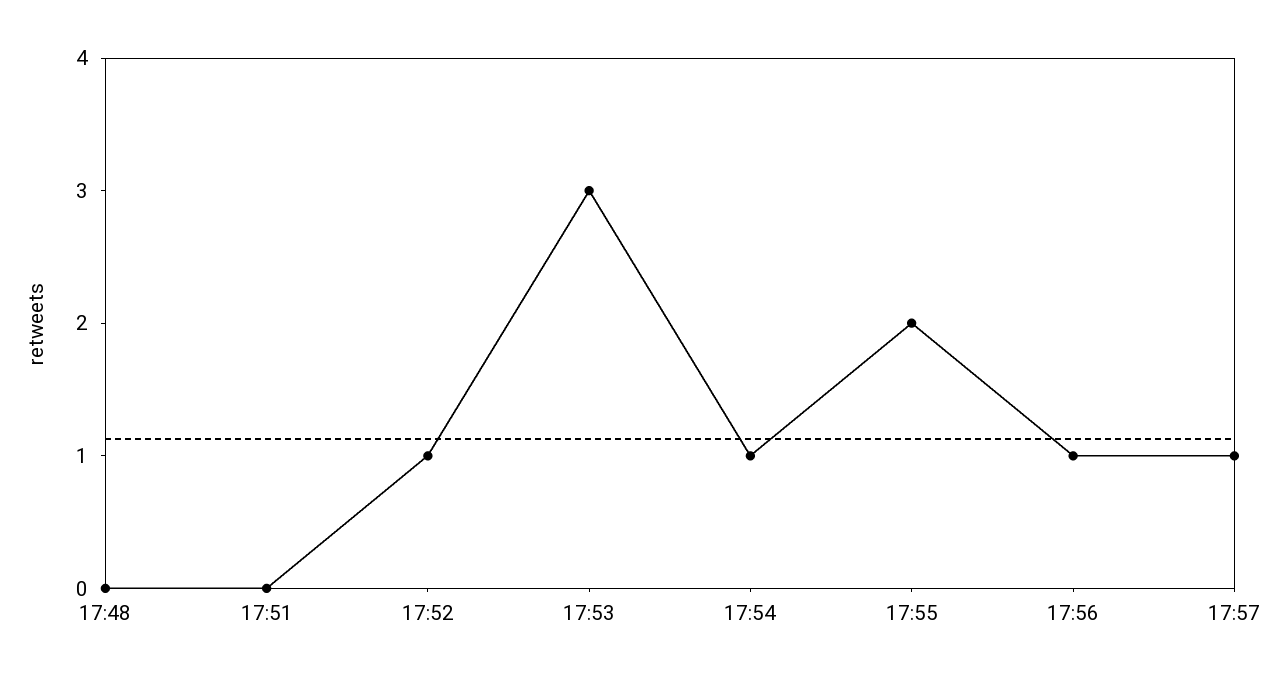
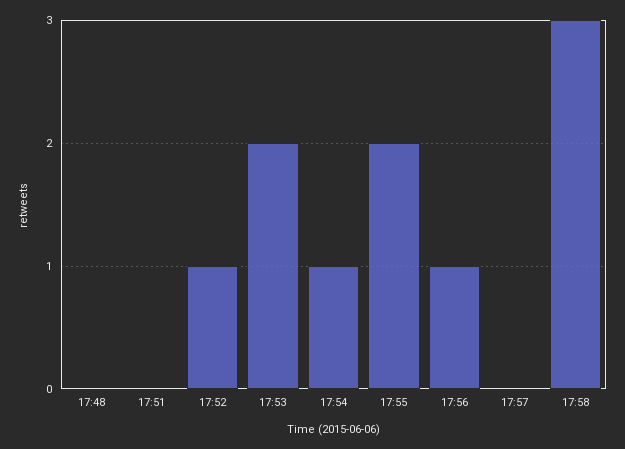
17:53: 3 -> 2
17:57: 1 -> 0
17:58: none -> 3

